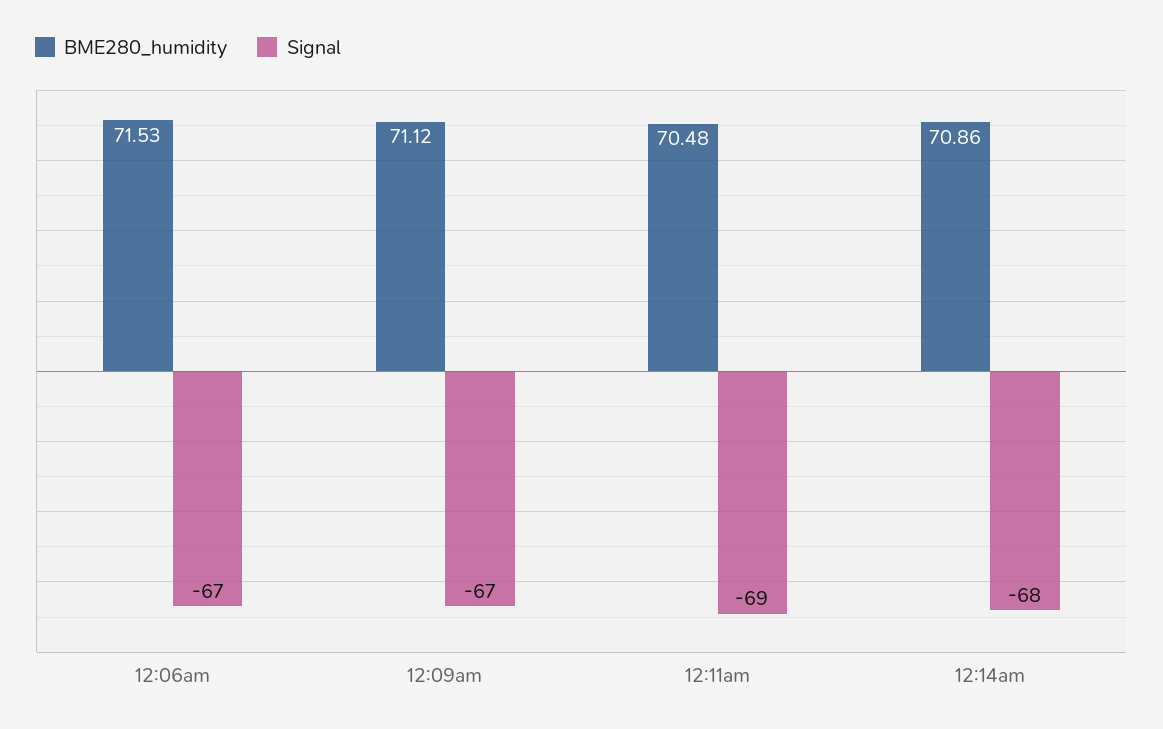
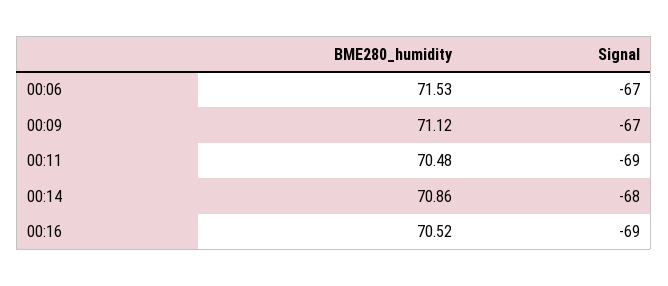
BME280_humidity, 00:16: none -> 70.52
Signal, 00:16: none -> -69

